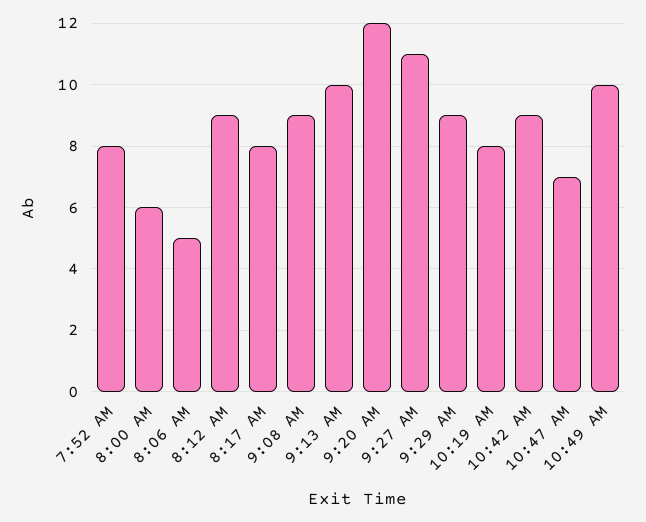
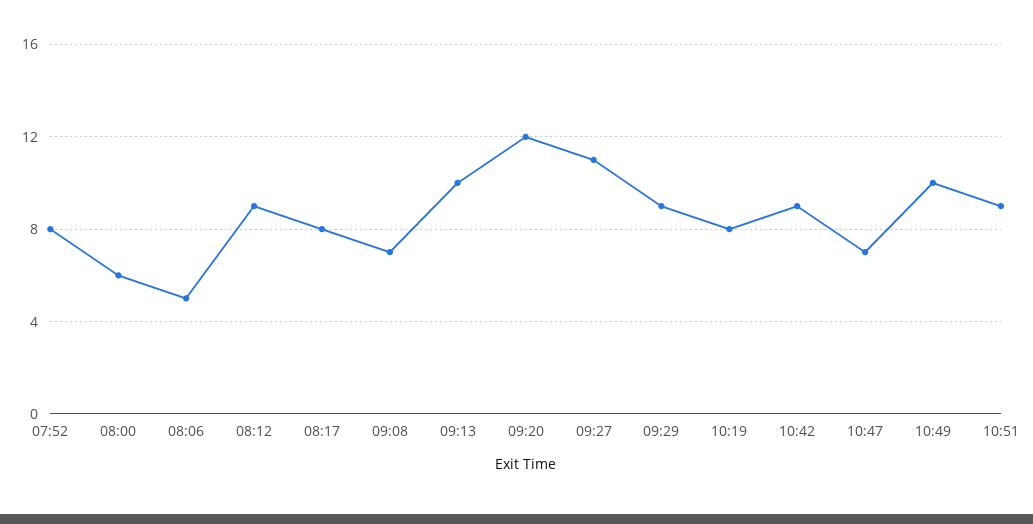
9:08 AM: 9 -> 7
10:51: none -> 9

